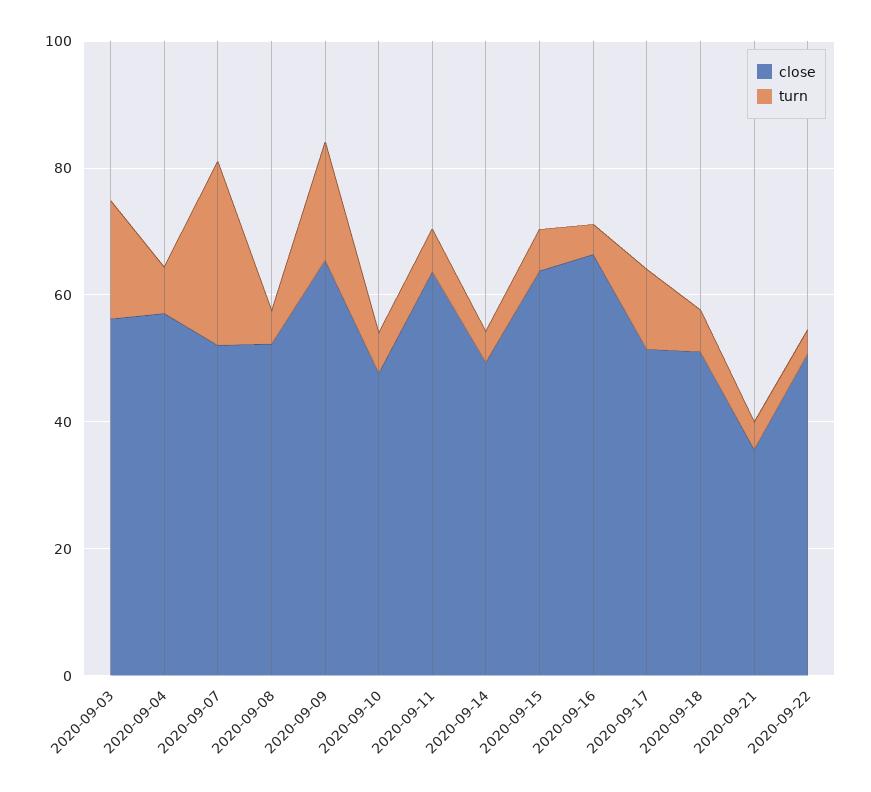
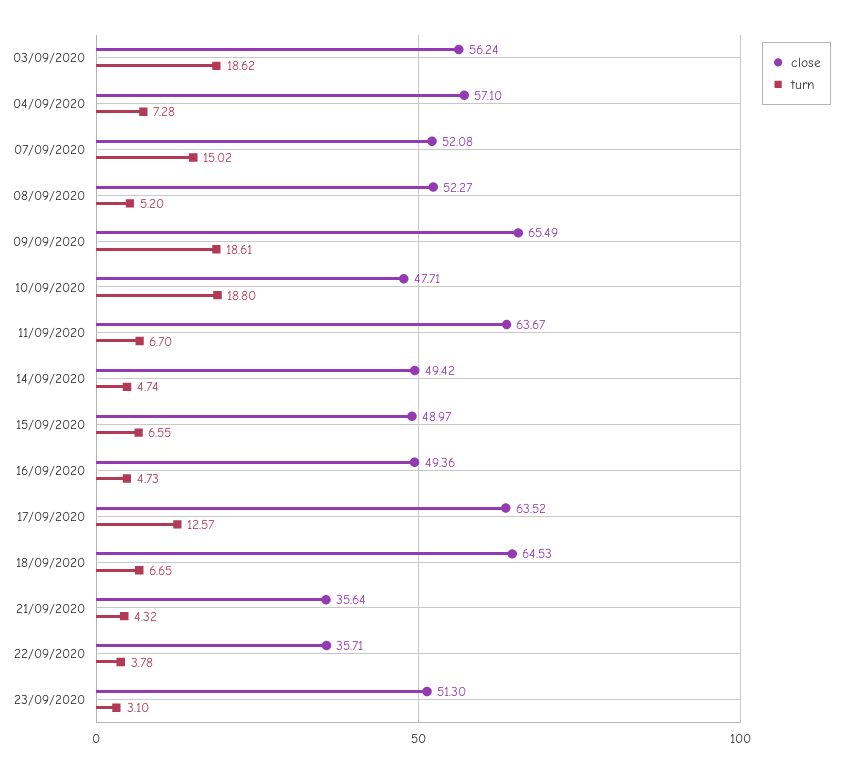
turn, 2020-09-07: 30 -> 15.02
turn, 2020-09-10: 5 -> 18.8
close, 2020-09-15: 65 -> 48.97
close, 2020-09-16: 65 -> 49.36
close, 2020-09-17: 50 -> 63.52
close, 2020-09-18: 50 -> 64.53
close, 2020-09-22: 50 -> 35.71
close, 23/09/2020: none -> 51.3
turn, 23/09/2020: none -> 3.1

